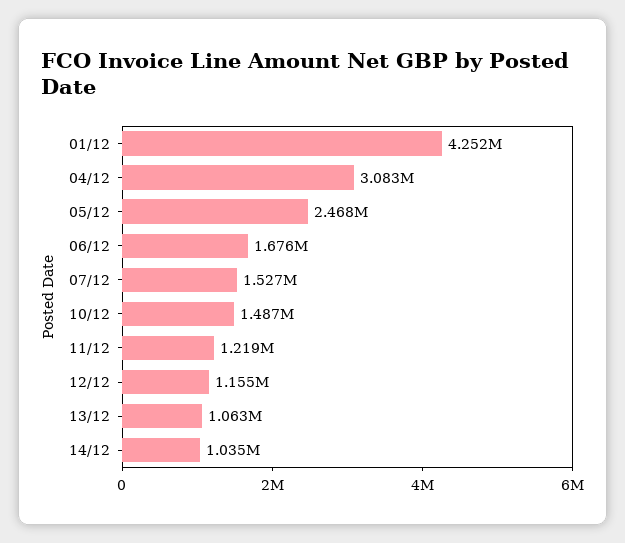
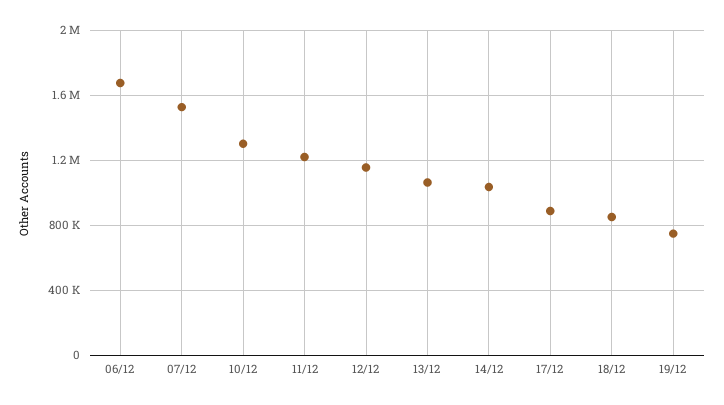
01/12: 4252000 -> none
04/12: 3083000 -> none
05/12: 2468000 -> none
10/12: 1487000 -> 1300000
17/12: none -> 900000
18/12: none -> 850000
19/12: none -> 750000

